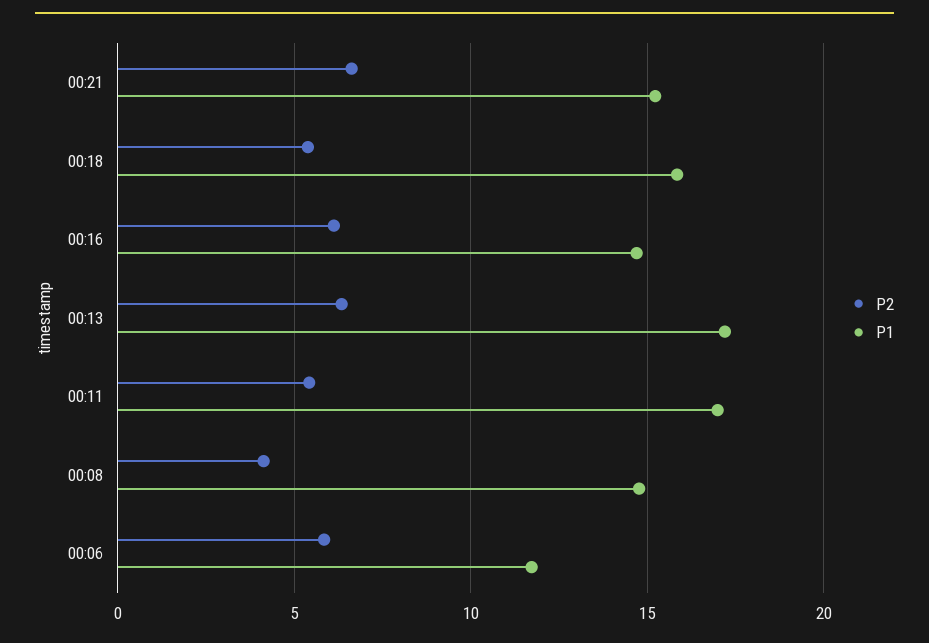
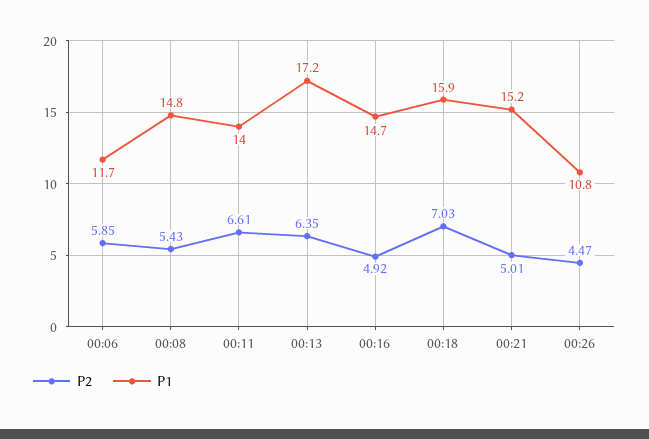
P2, 00:21: 6.5 -> 5.01
P2, 00:18: 5.5 -> 7.03
P2, 00:16: 6 -> 4.92
P2, 00:11: 5.5 -> 6.61
P1, 00:11: 17 -> 14
P2, 00:08: 4 -> 5.43
P2, 00:26: none -> 4.47
P1, 00:26: none -> 10.8

